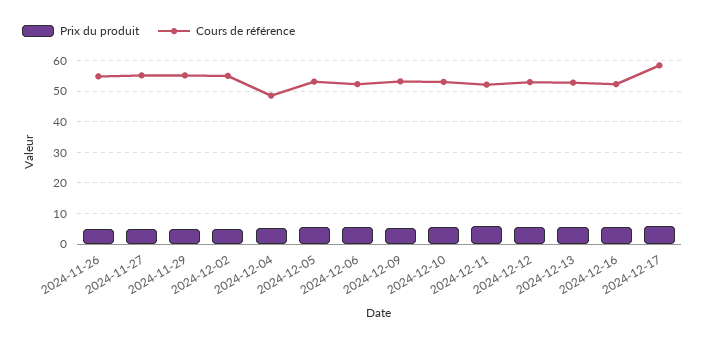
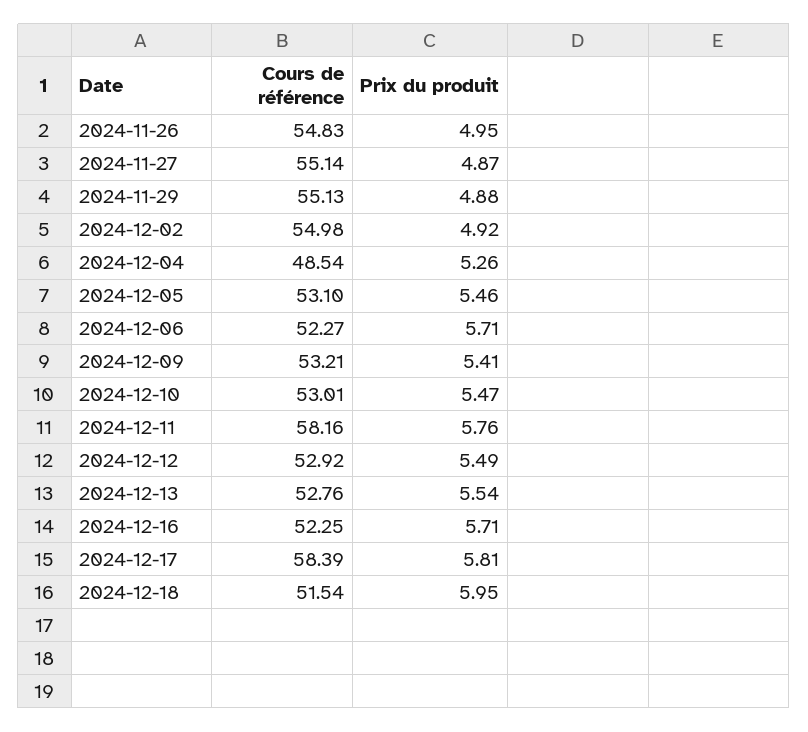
Cours de référence, 2024-12-11: 52 -> 58.16
Cours de référence, 2024-12-18: none -> 51.54
Prix du produit, 2024-12-18: none -> 5.95

